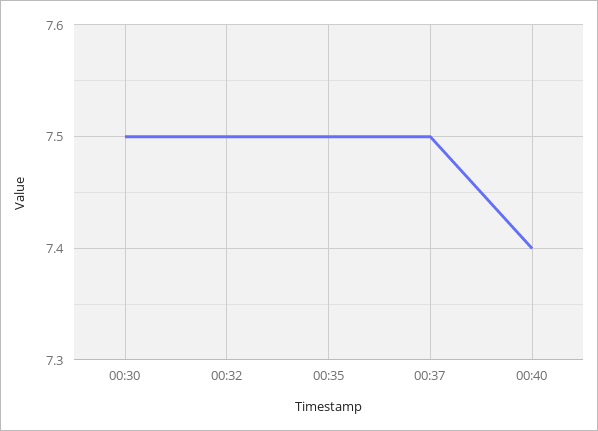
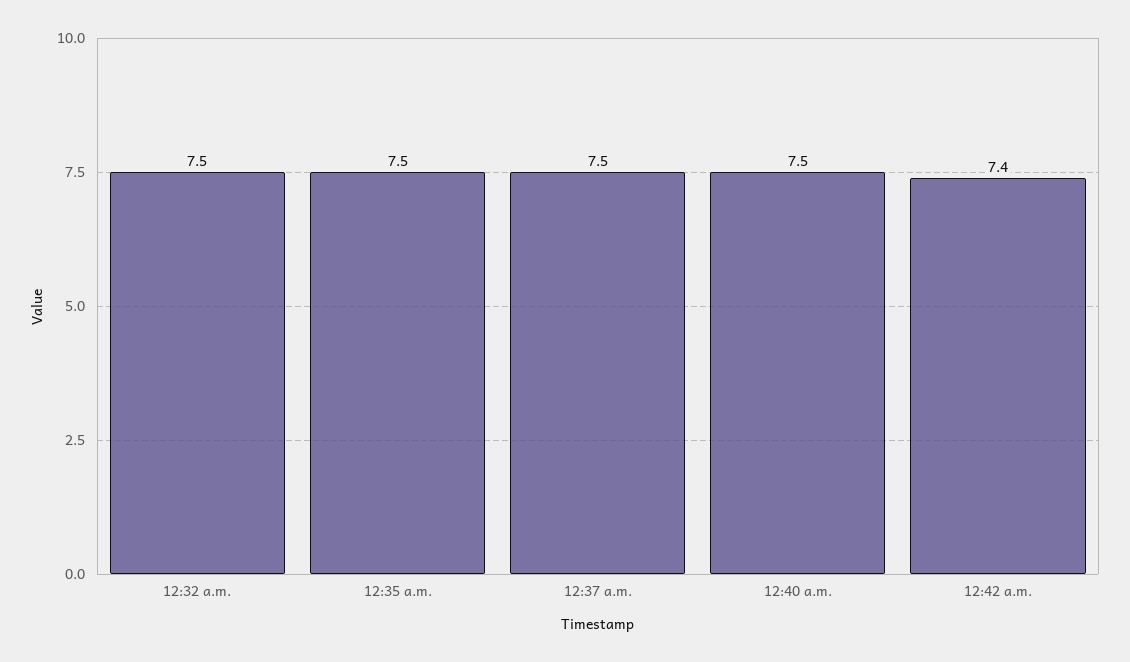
00:30: 7.5 -> none
00:40: 7.4 -> 7.5
12:42 a.m.: none -> 7.4

